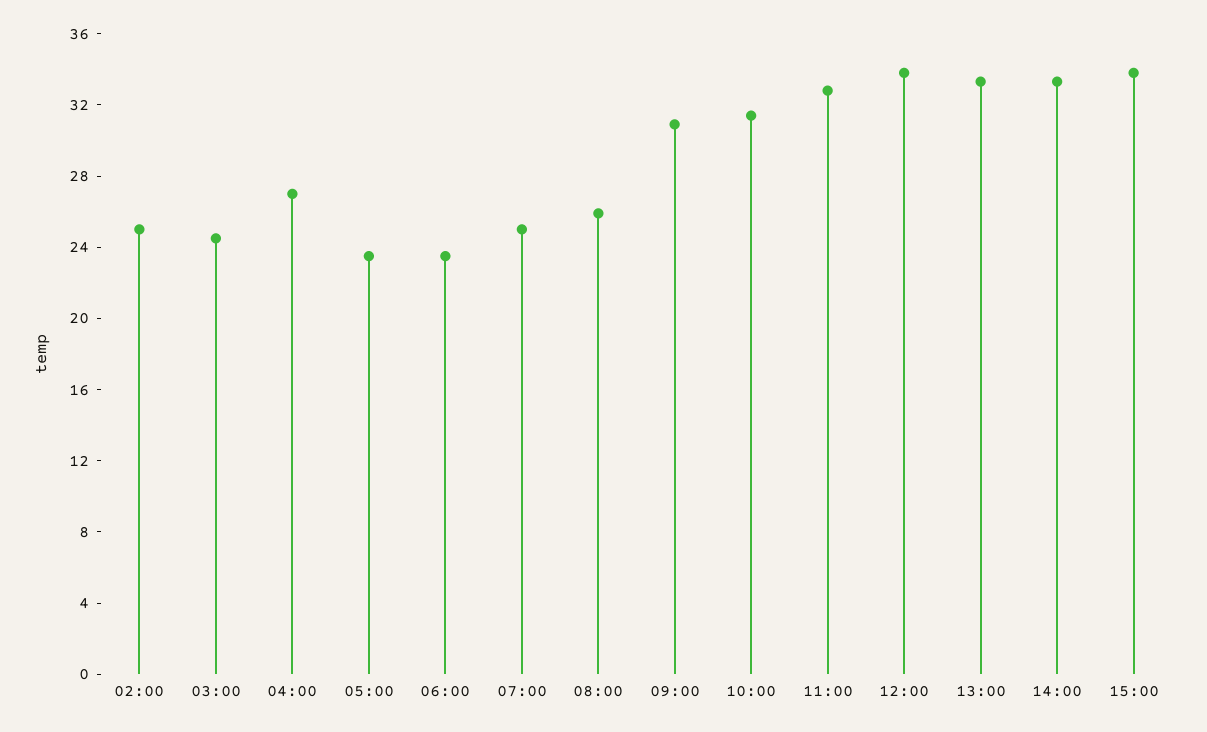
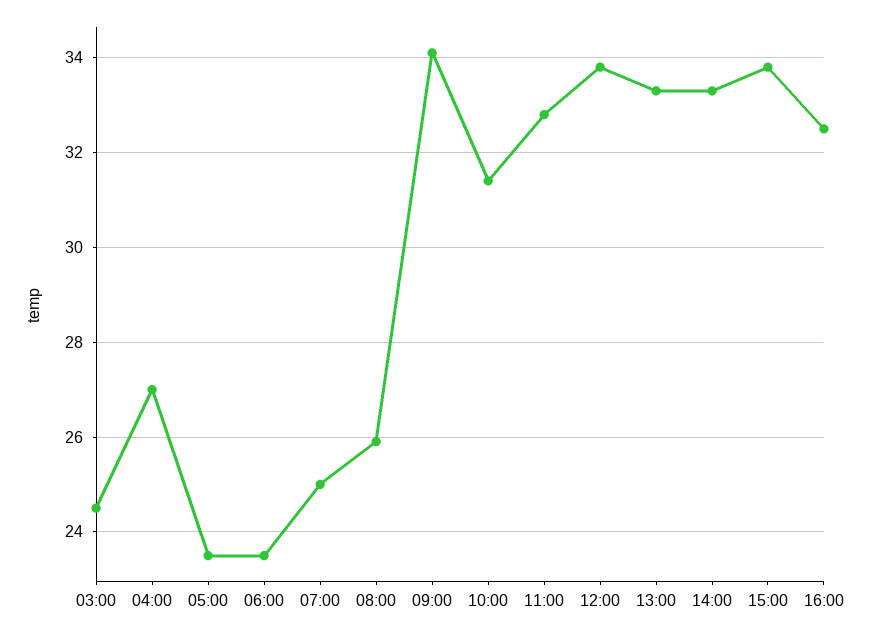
02:00: 25 -> none
09:00: 31 -> 34
16:00: none -> 32.5

